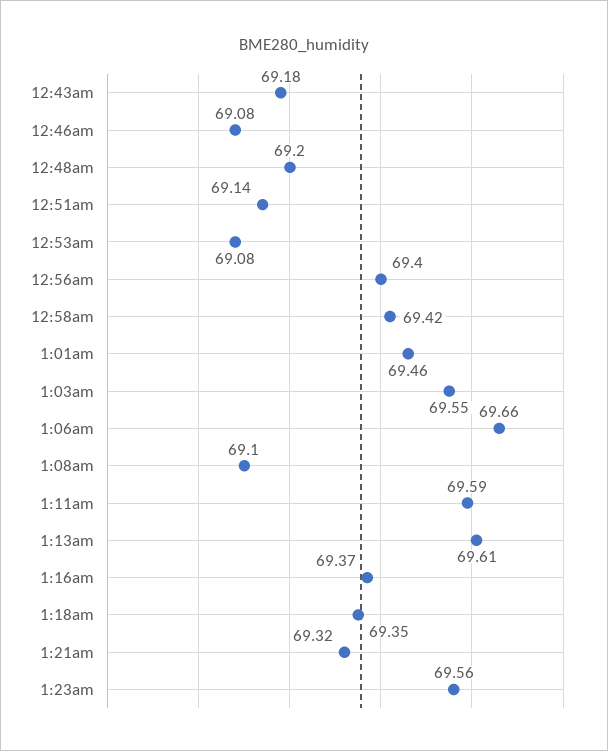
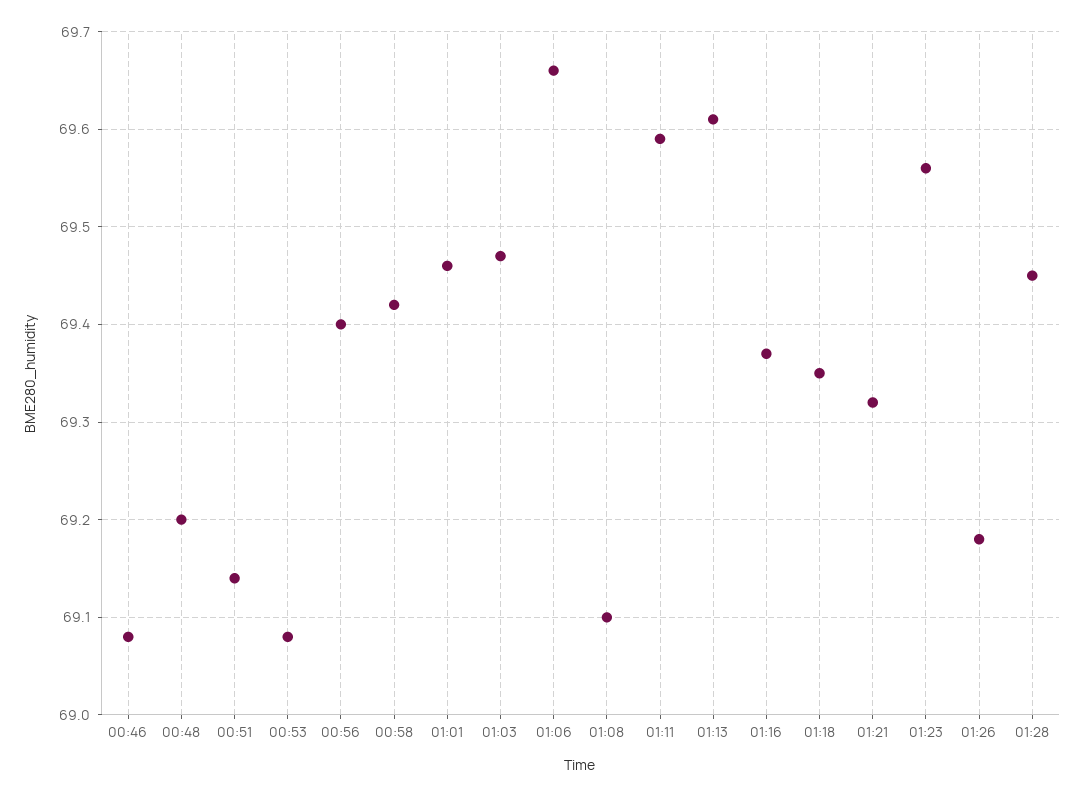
12:43am: 69.18 -> none
1:03am: 69.55 -> 69.47
01:26: none -> 69.18
01:28: none -> 69.45

